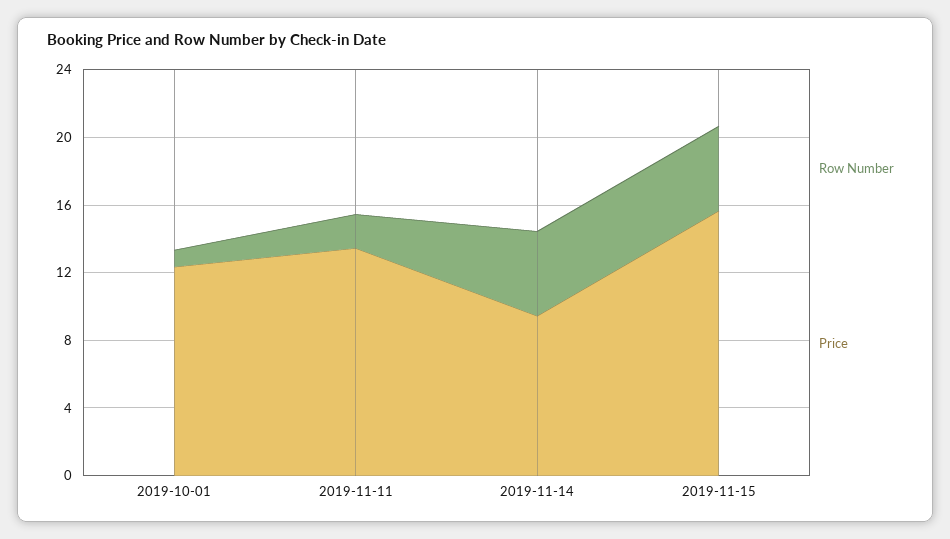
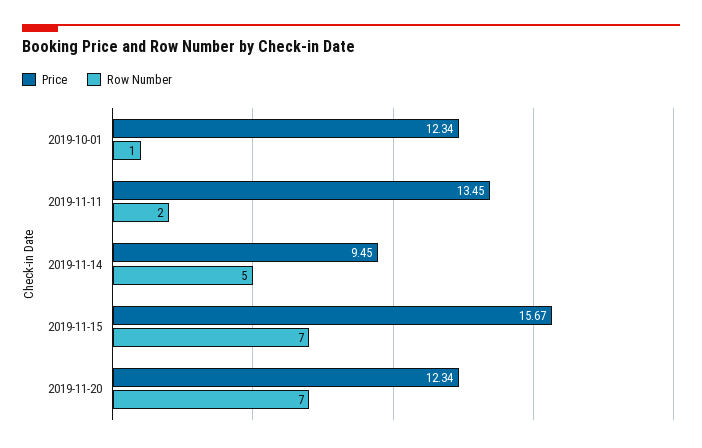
Row Number, 2019-11-15: 5 -> 7
Price, 2019-11-20: none -> 12.34
Row Number, 2019-11-20: none -> 7

